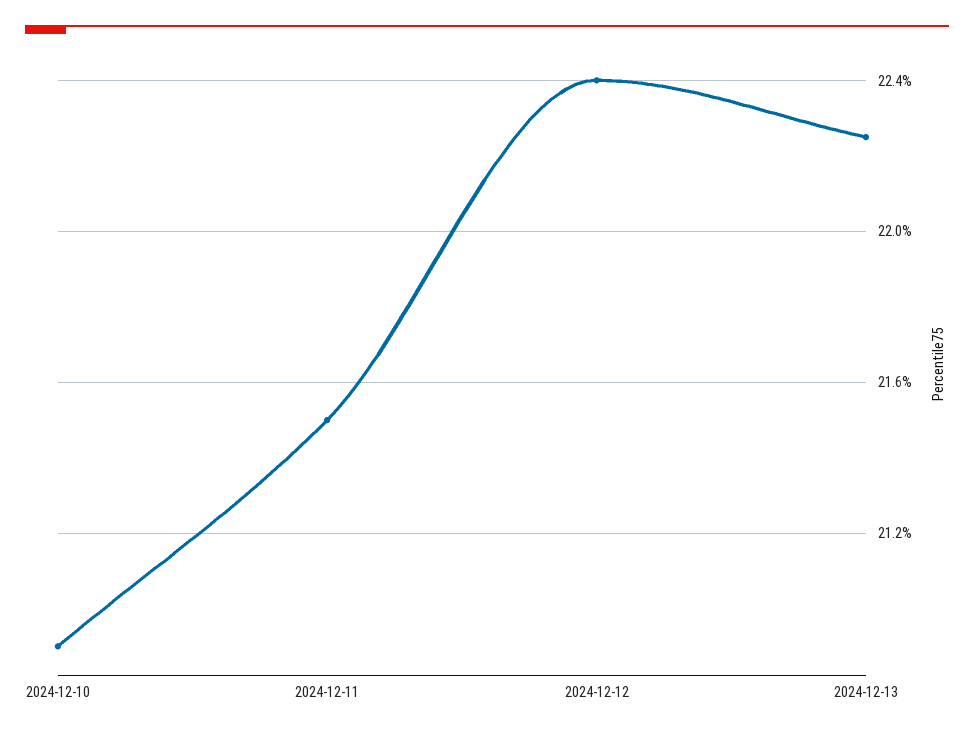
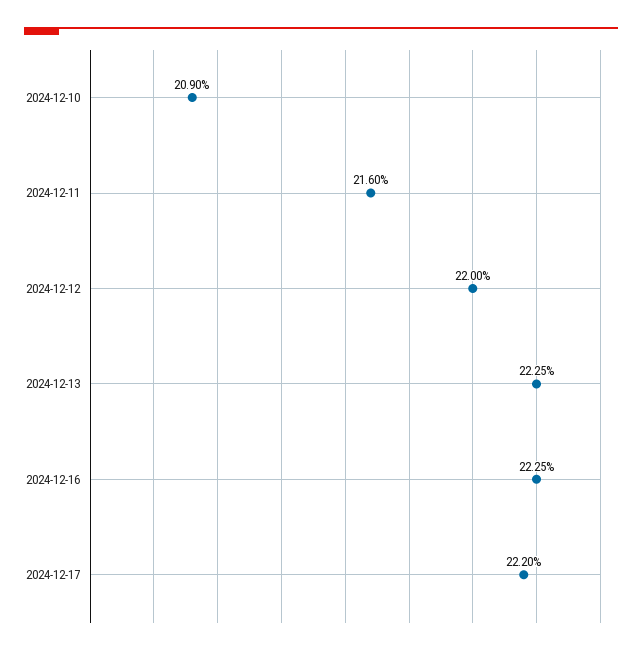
2024-12-11: 21.5 -> 21.6
2024-12-12: 22.4 -> 22
2024-12-16: none -> 22.25
2024-12-17: none -> 22.2

